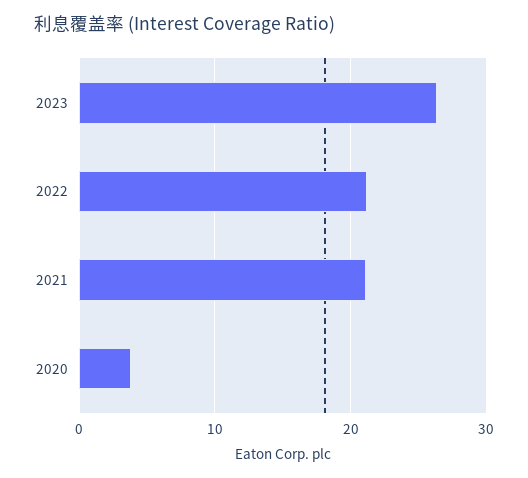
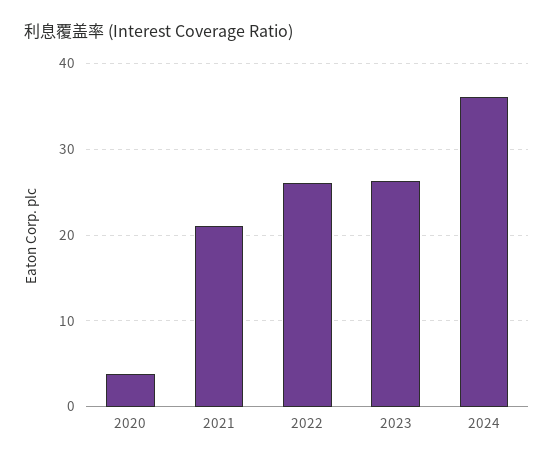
2022: 21 -> 26
2024: none -> 36

